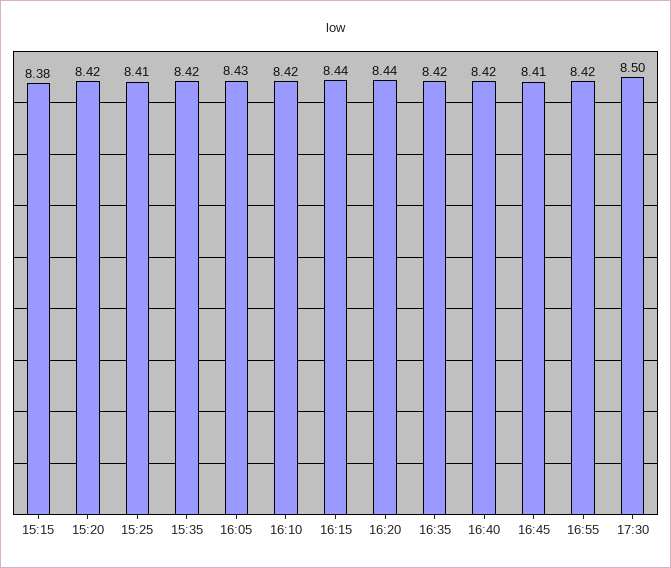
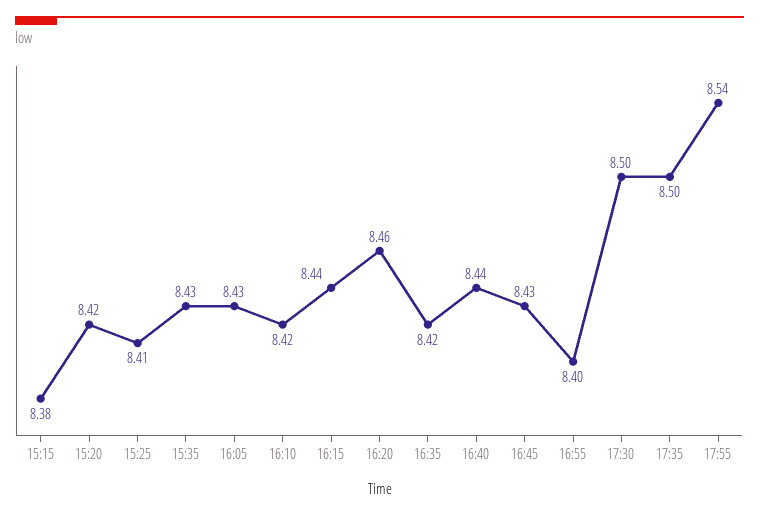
15:35: 8.42 -> 8.43
16:20: 8.44 -> 8.46
16:40: 8.42 -> 8.44
16:45: 8.41 -> 8.43
16:55: 8.42 -> 8.4
17:35: none -> 8.5
17:55: none -> 8.54

